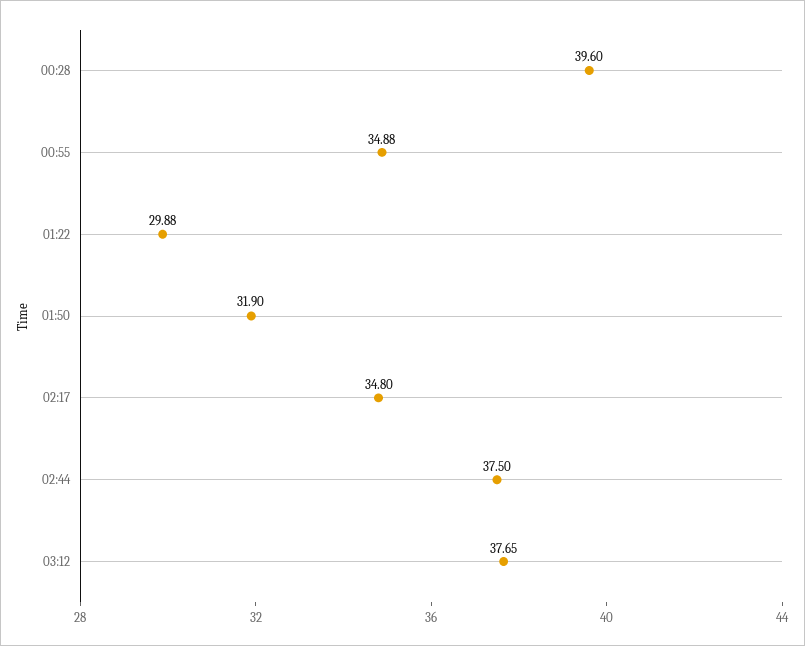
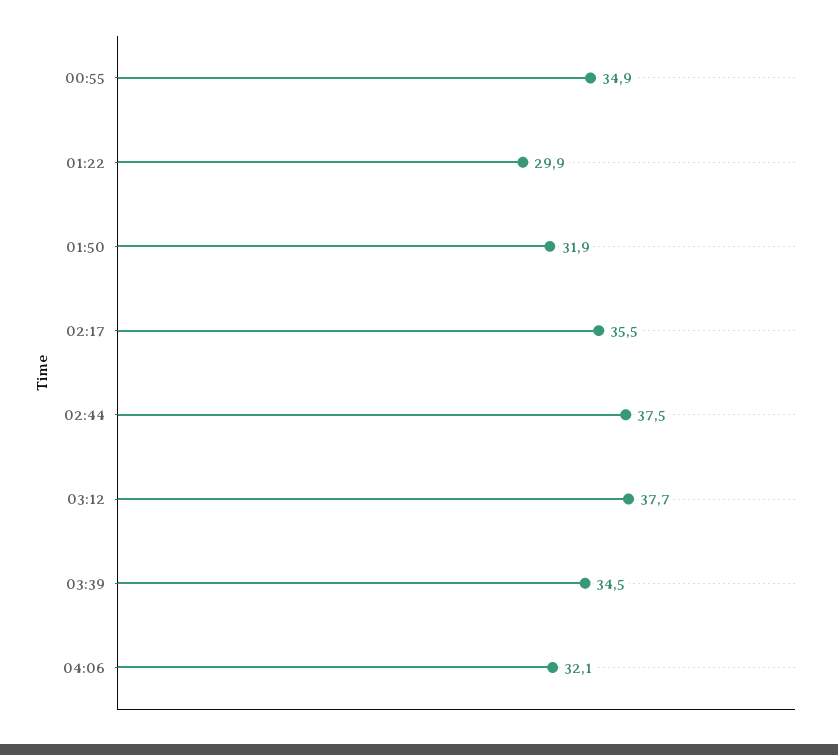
00:28: 39.6 -> none
02:17: 34.8 -> 35.5
03:39: none -> 34.5
04:06: none -> 32.1

